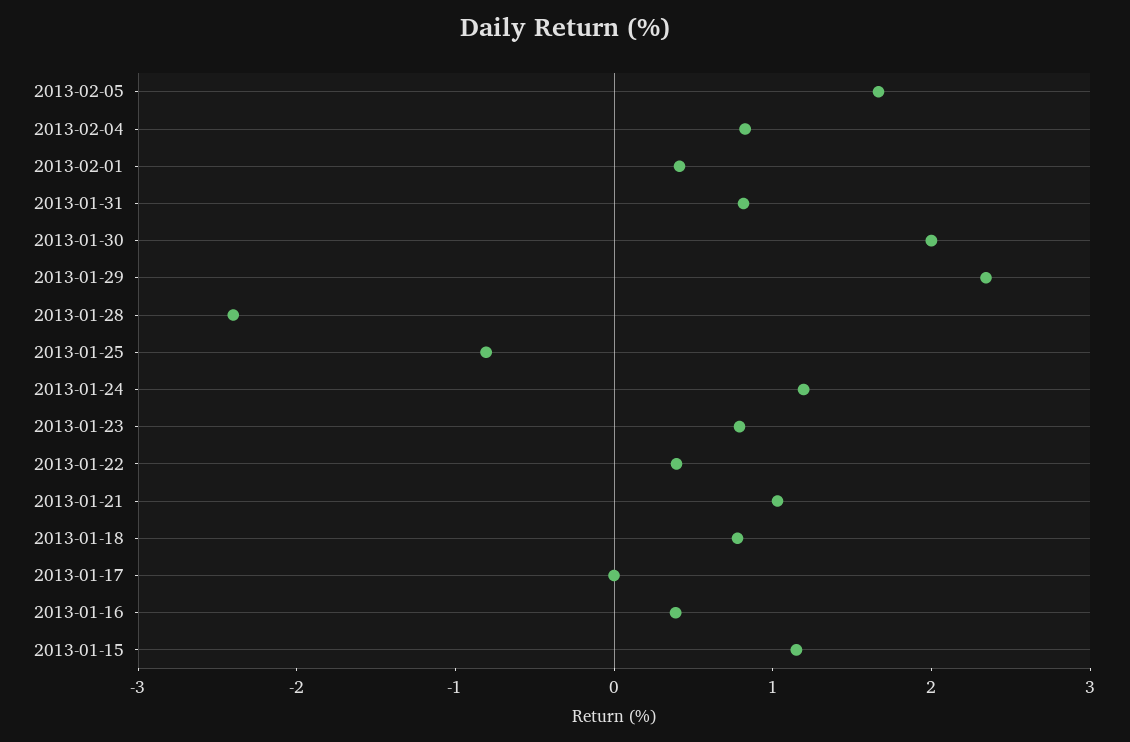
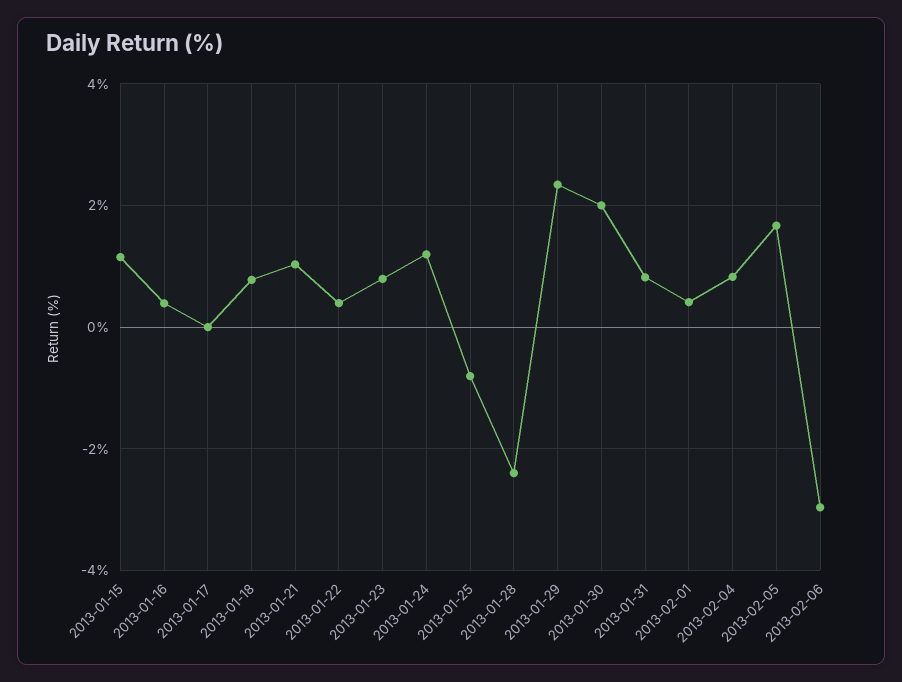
2013-02-06: none -> -3

